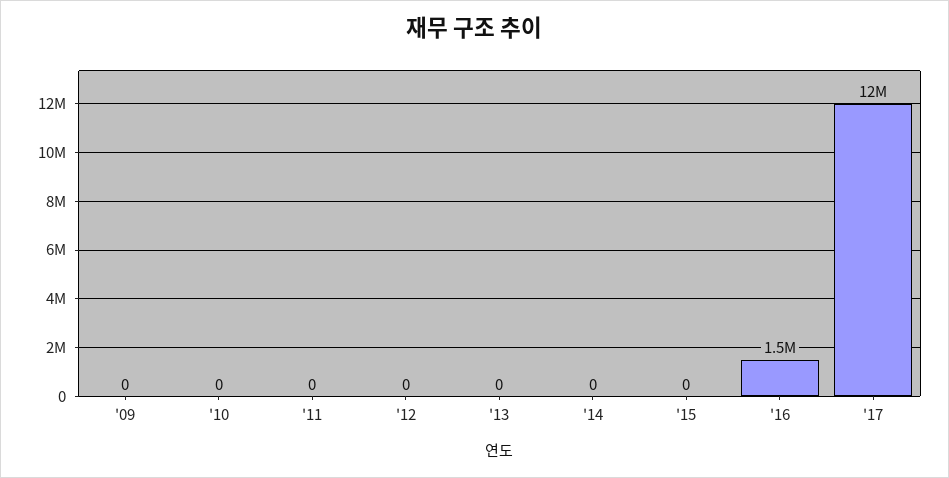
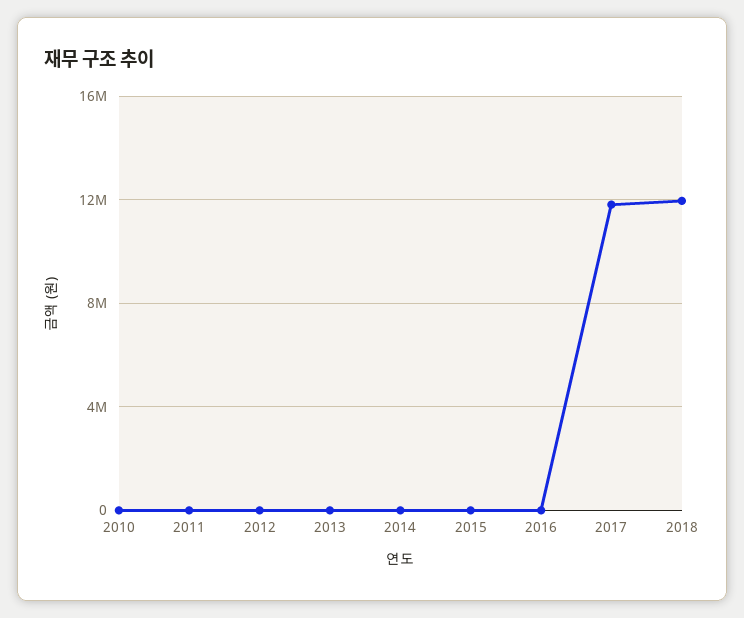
'09: 0 -> none
'16: 1500000 -> 0
2018: none -> 12000000

